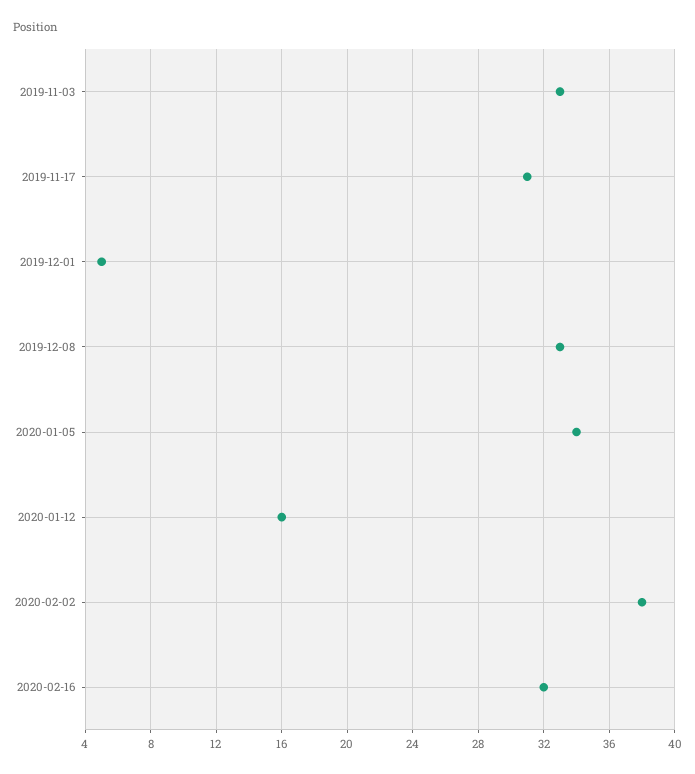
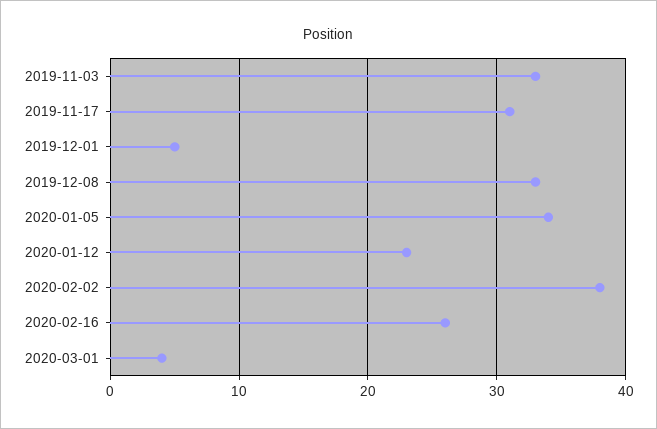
2020-01-12: 16 -> 23
2020-02-16: 32 -> 26
2020-03-01: none -> 4

